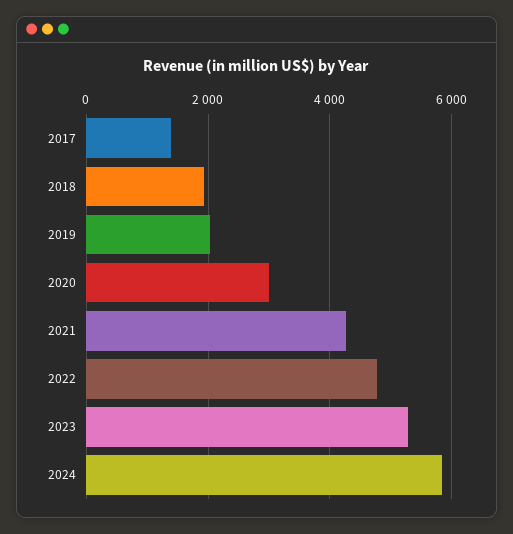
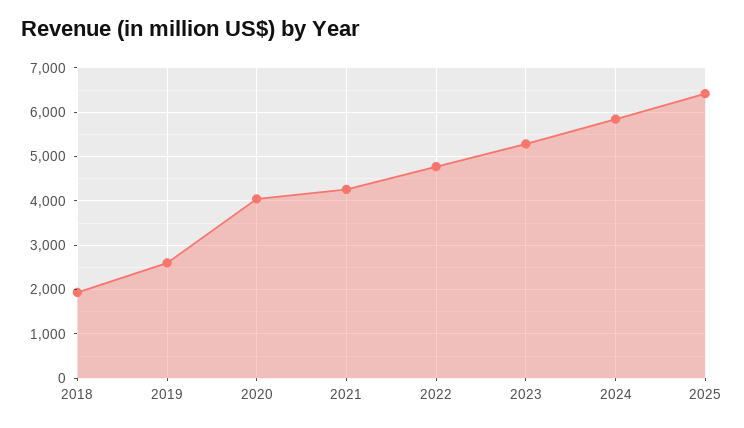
2017: 1400 -> none
2019: 2000 -> 2600
2020: 3000 -> 4000
2025: none -> 6400

